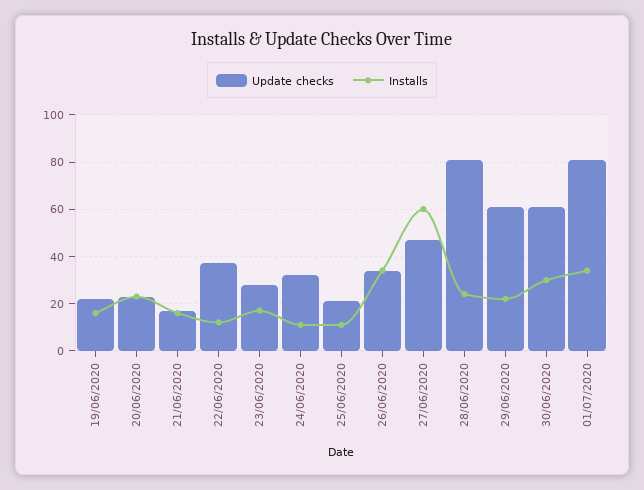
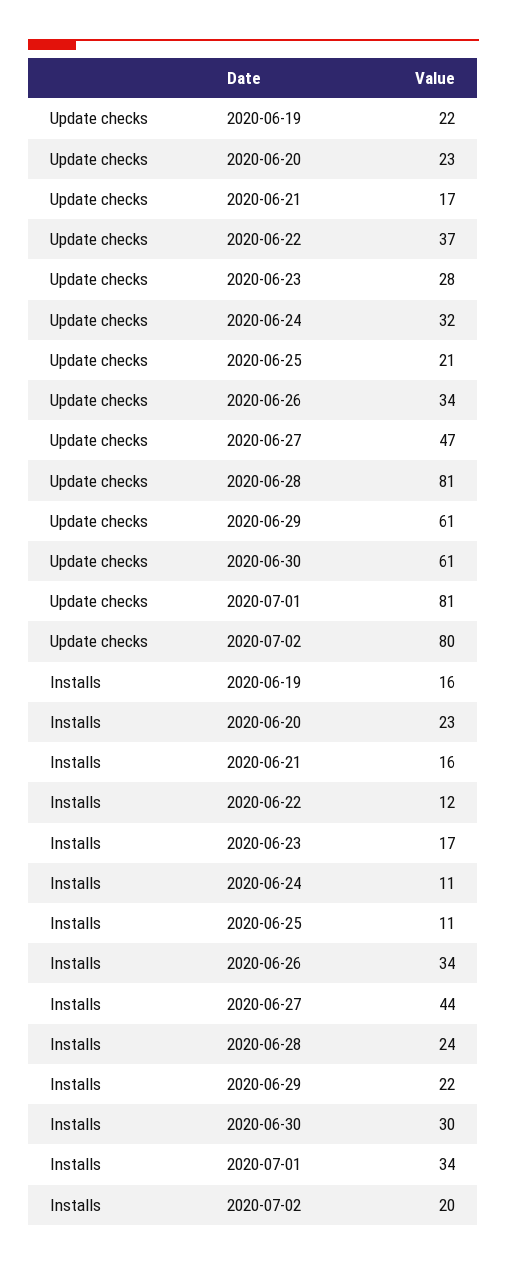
Installs, 27/06/2020: 60 -> 44
Update checks, 2020-07-02: none -> 80
Installs, 2020-07-02: none -> 20

